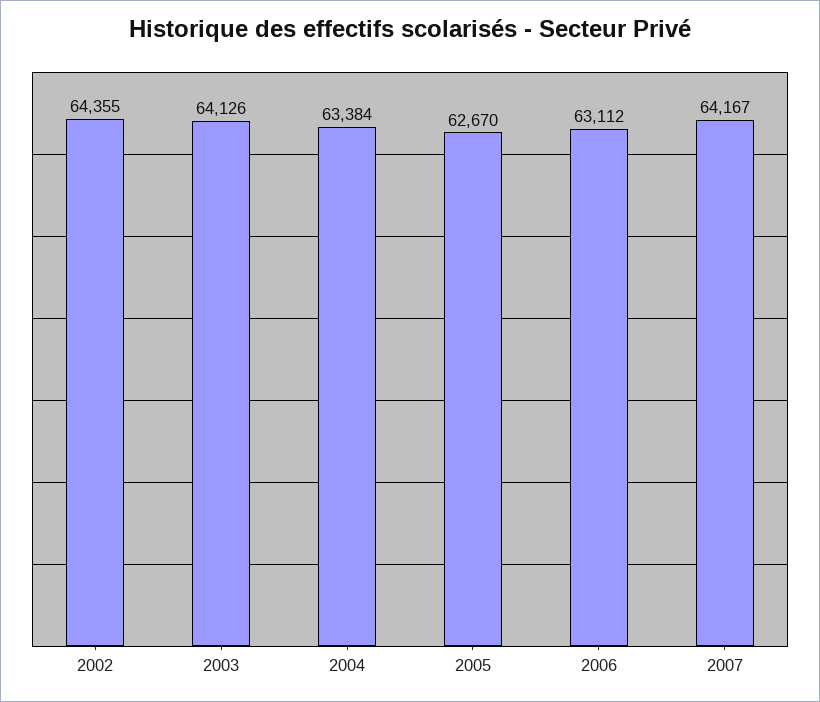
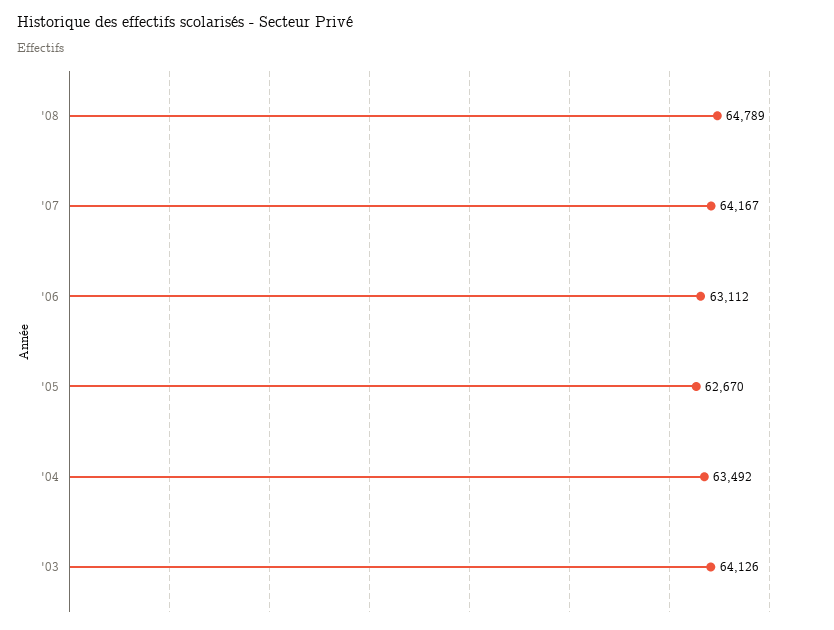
2002: 64355 -> none
2004: 63384 -> 63492
'08: none -> 64789

